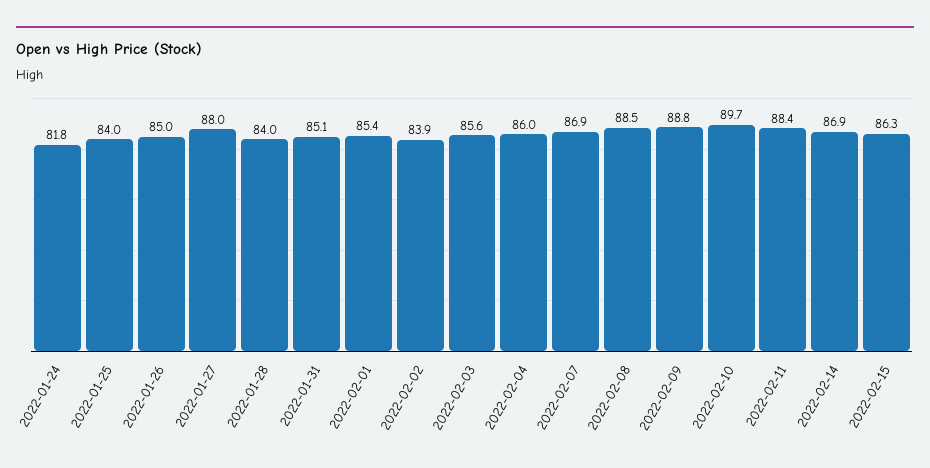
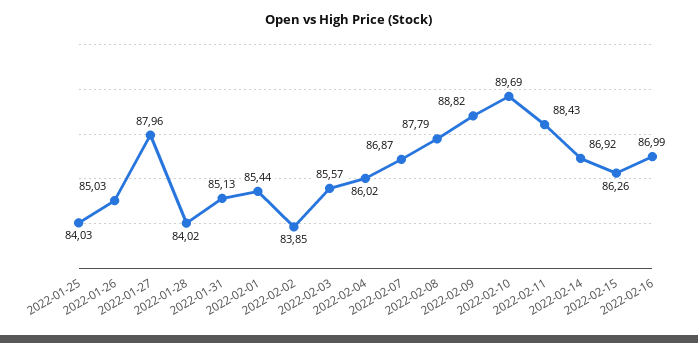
2022-01-24: 81.8 -> none
2022-02-08: 88.5 -> 87.79
2022-02-16: none -> 86.99

